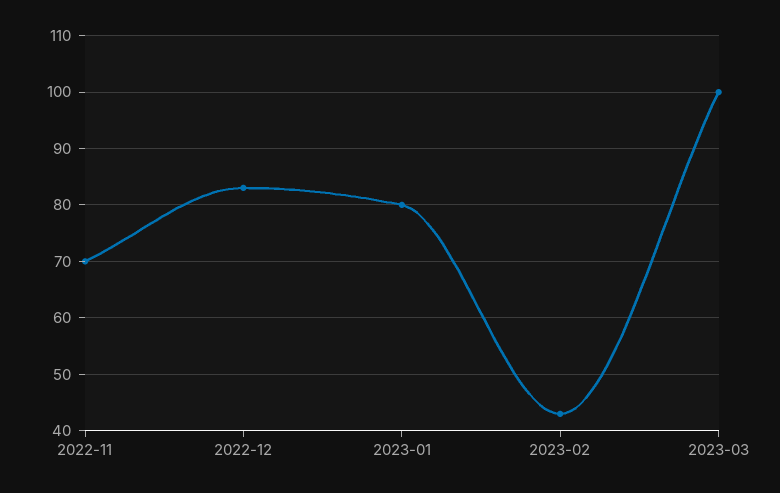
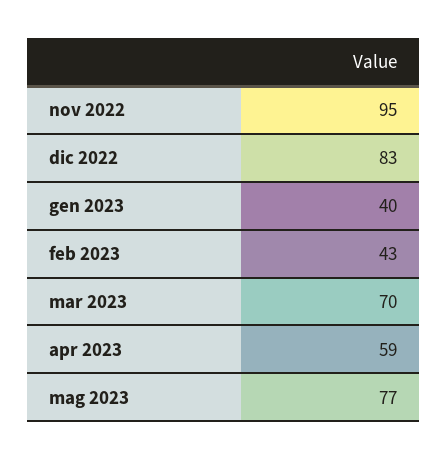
2022-11: 70 -> 95
2023-01: 80 -> 40
2023-03: 100 -> 70
apr 2023: none -> 59
mag 2023: none -> 77

